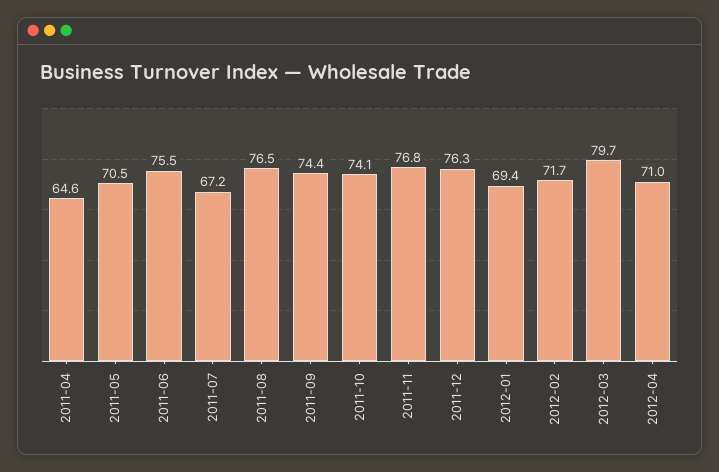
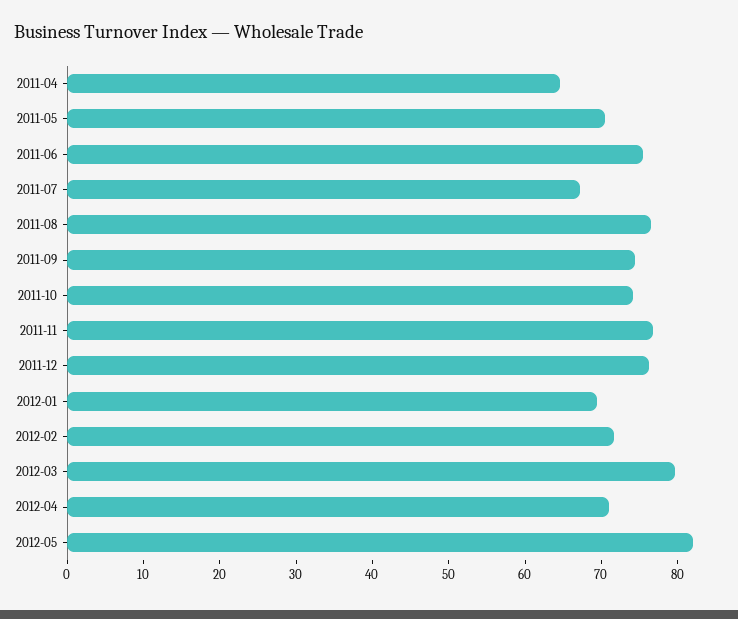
2012-05: none -> 82

